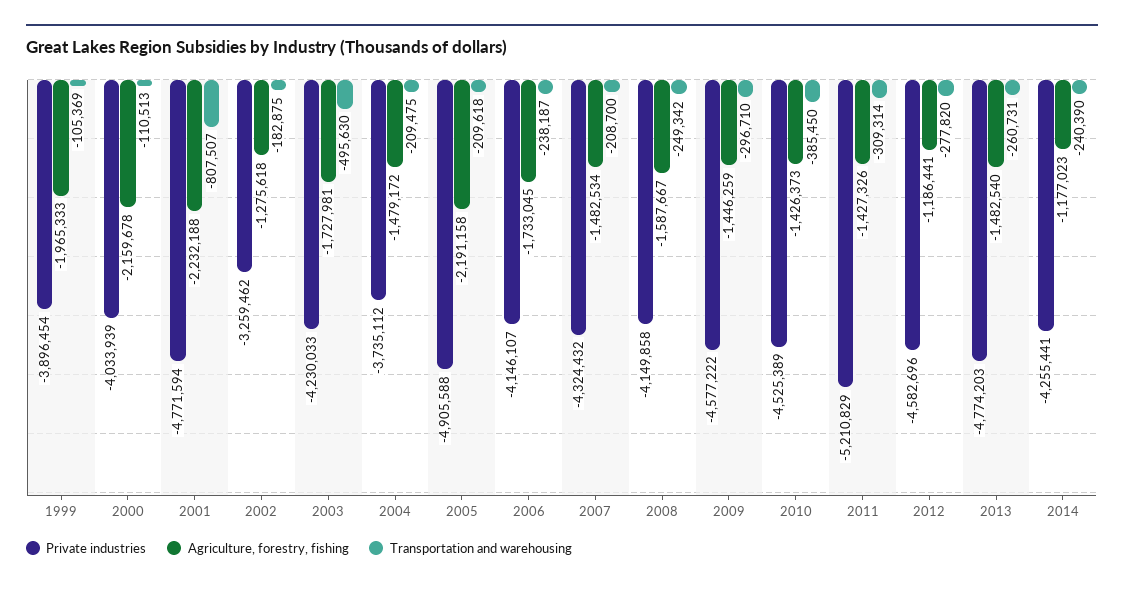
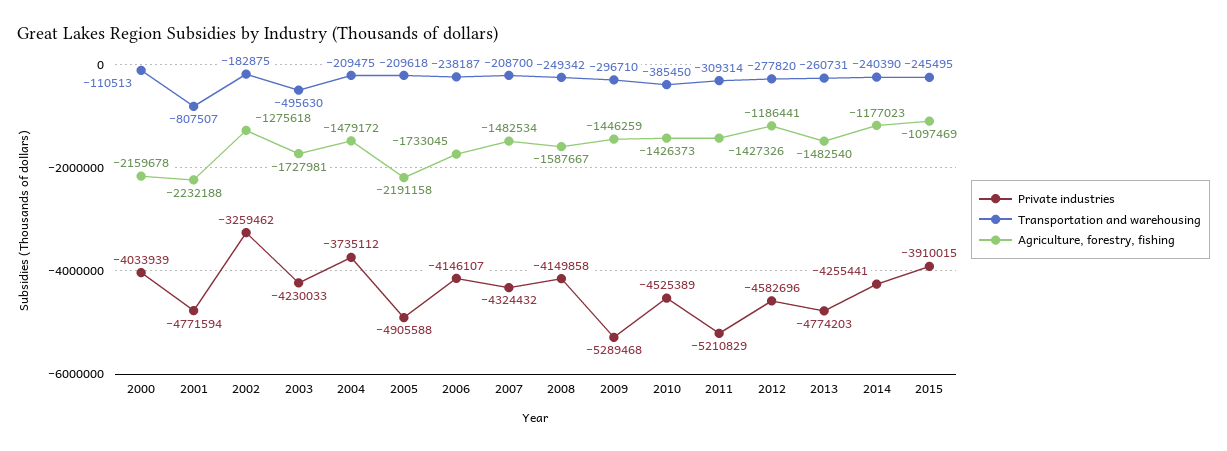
Private industries, 1999: -3896454 -> none
Agriculture, forestry, fishing, 1999: -1965333 -> none
Transportation and warehousing, 1999: -105369 -> none
Private industries, 2009: -4577222 -> -5289468
Private industries, 2015: none -> -3910015
Transportation and warehousing, 2015: none -> -245495
Agriculture, forestry, fishing, 2015: none -> -1097469

